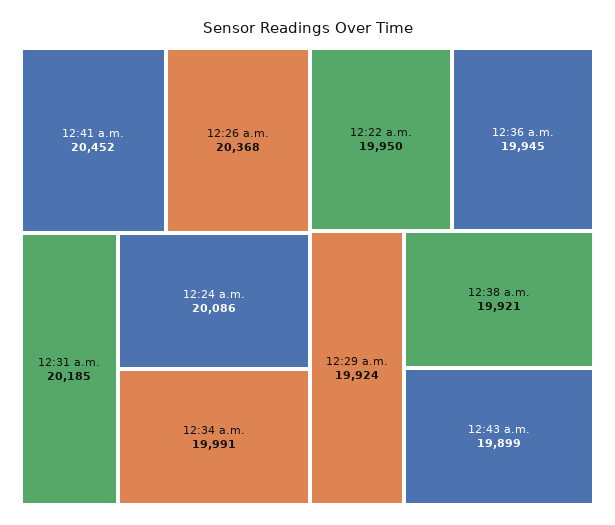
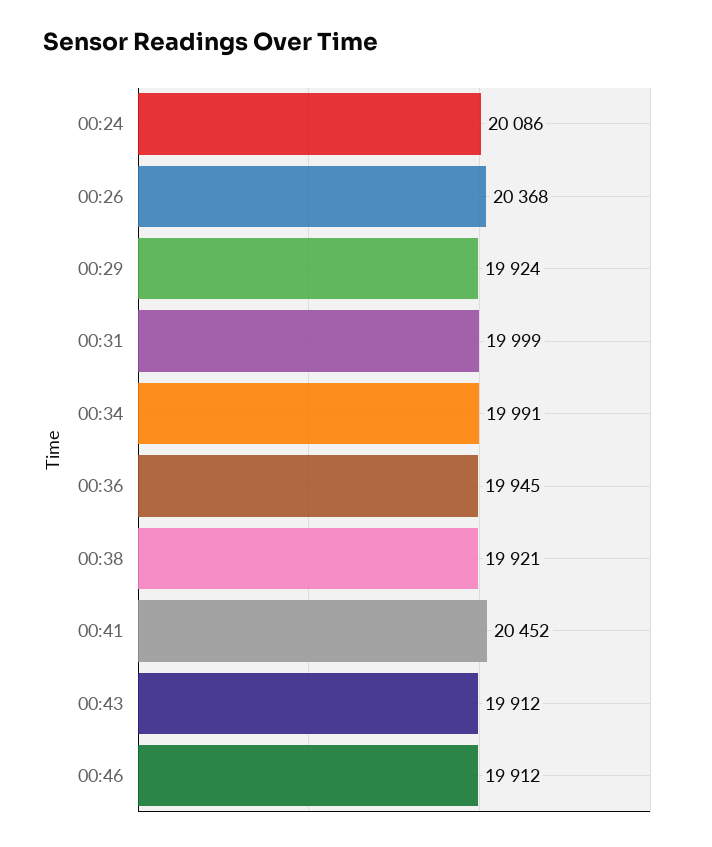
12:31 a.m.: 20185 -> 19999
12:22 a.m.: 19950 -> none
12:43 a.m.: 19899 -> 19912
00:46: none -> 19912

